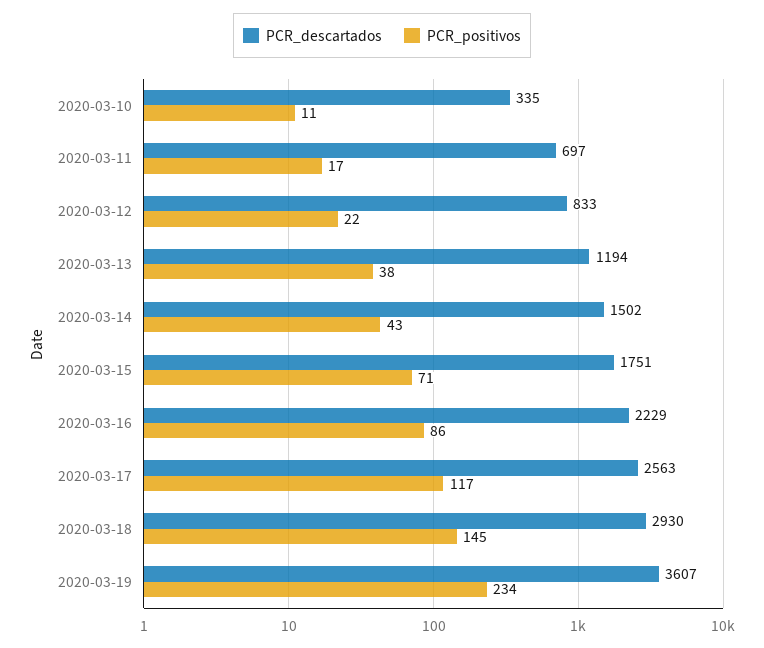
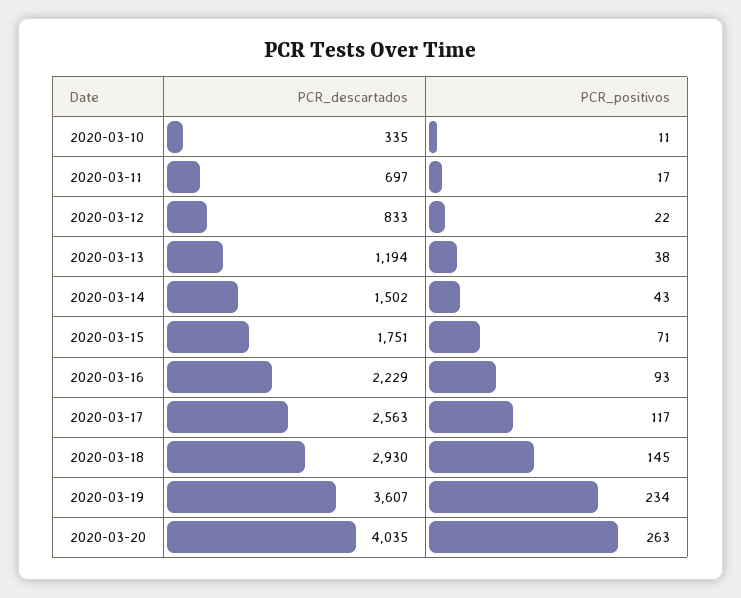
PCR_positivos, 2020-03-16: 86 -> 93
PCR_descartados, 2020-03-20: none -> 4035
PCR_positivos, 2020-03-20: none -> 263

